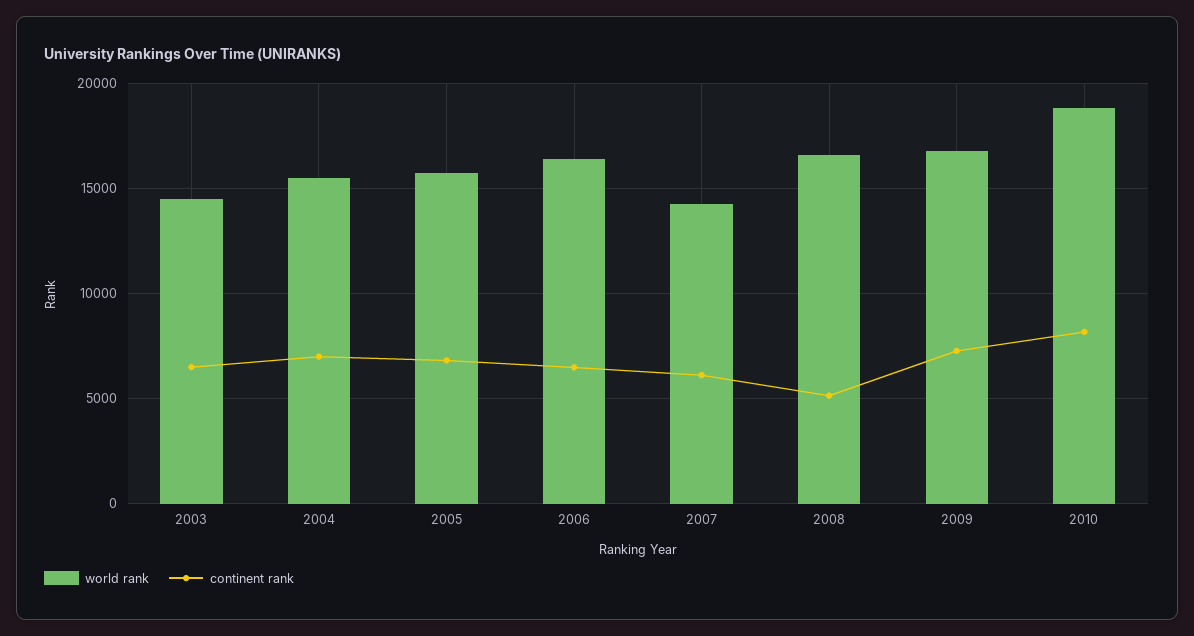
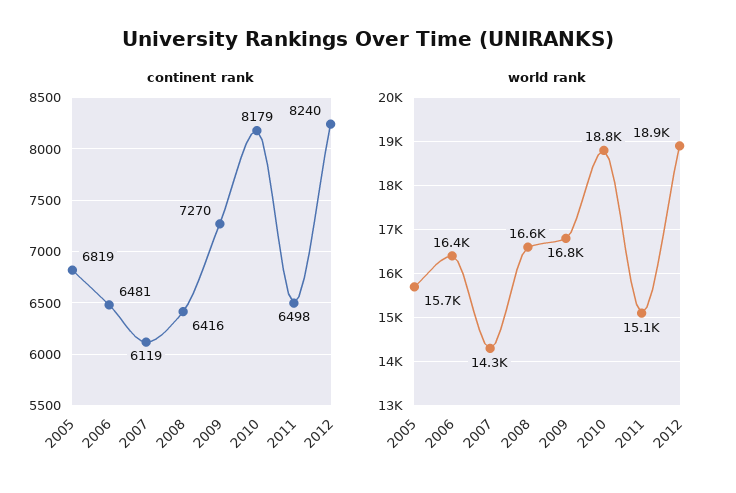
world rank, 2003: 14500 -> none
continent rank, 2003: 6500 -> none
world rank, 2004: 15500 -> none
continent rank, 2004: 7000 -> none
continent rank, 2008: 5000 -> 6416
continent rank, 2011: none -> 6498
continent rank, 2012: none -> 8240
world rank, 2011: none -> 15100
world rank, 2012: none -> 18900

